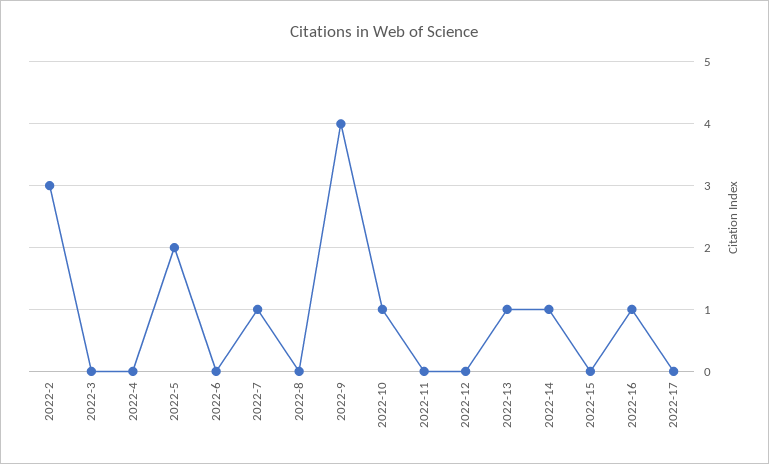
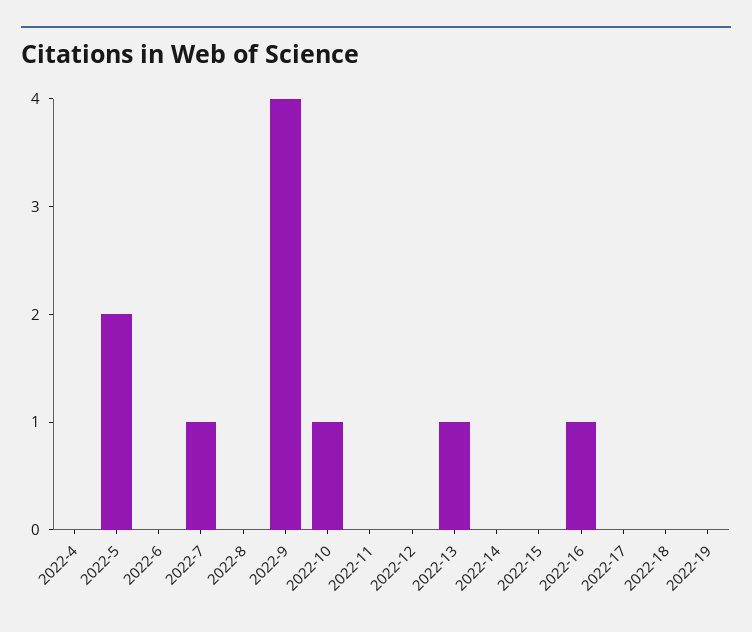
2022-2: 3 -> none
2022-3: 0 -> none
2022-14: 1 -> 0
2022-18: none -> 0
2022-19: none -> 0

